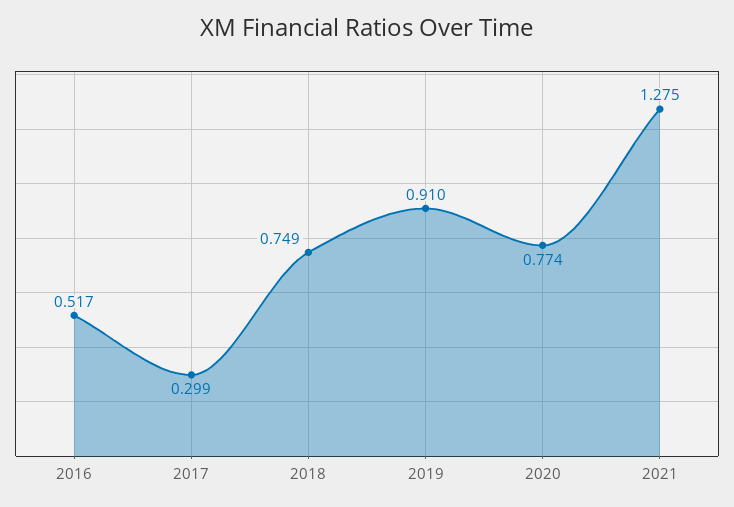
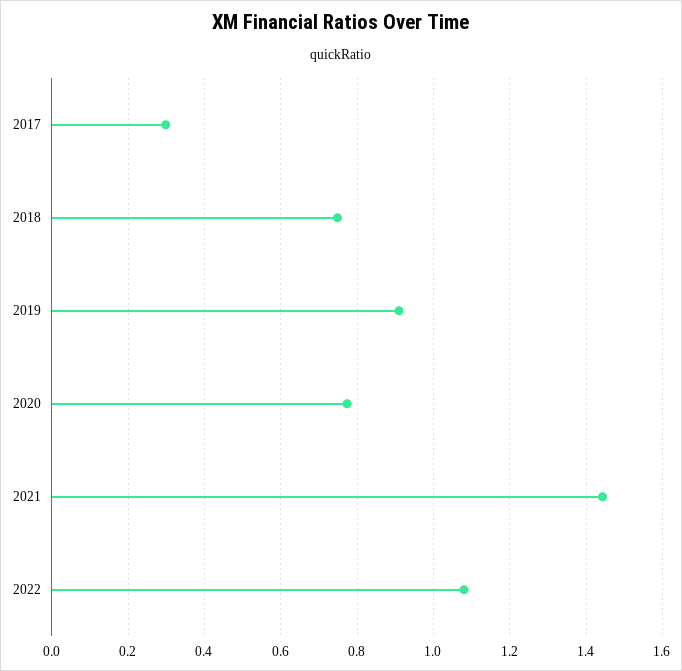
2016: 0.517 -> none
2021: 1.275 -> 1.44
2022: none -> 1.08

